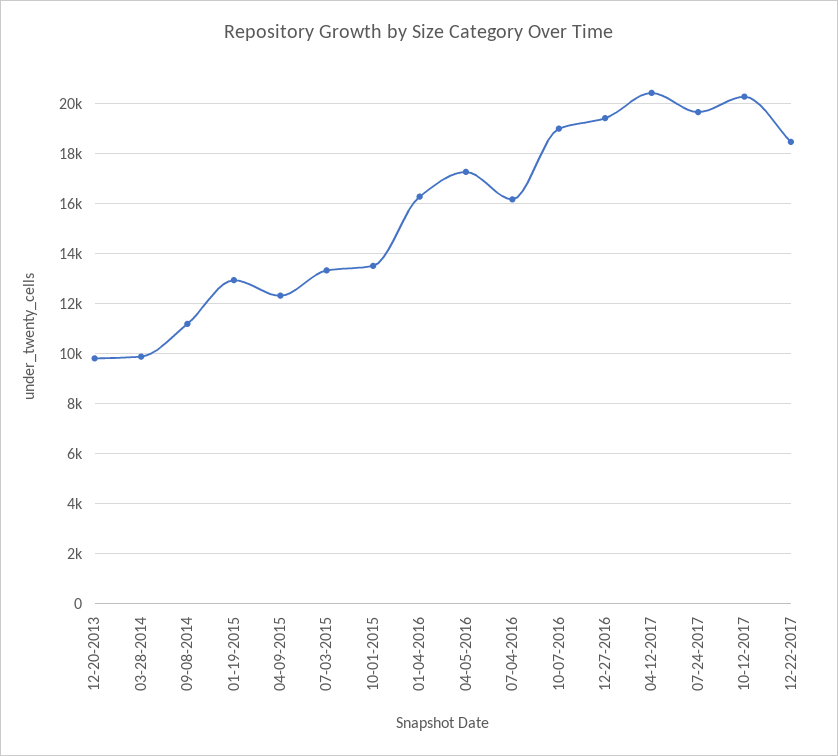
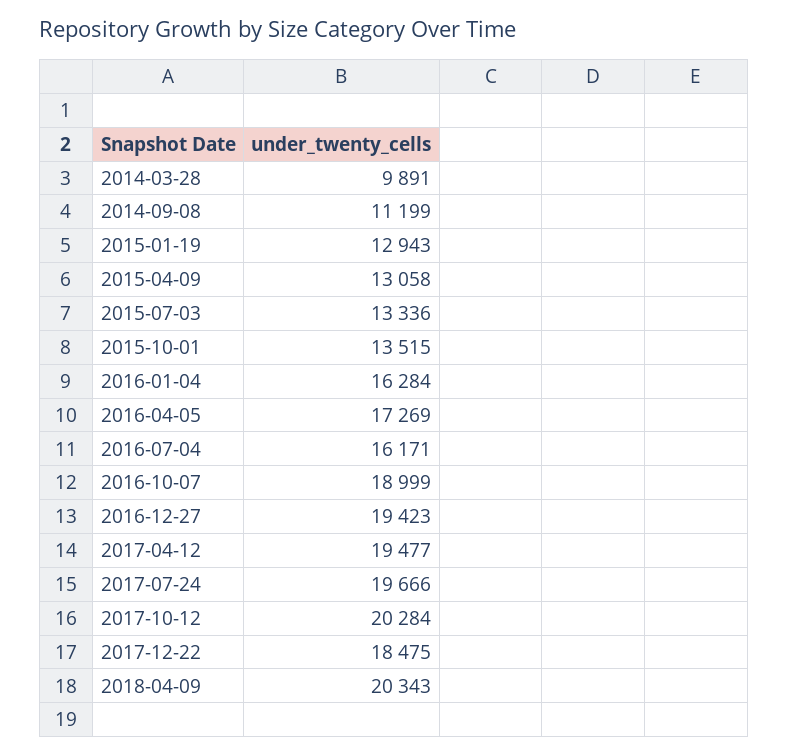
12-20-2013: 9750 -> none
04-09-2015: 12250 -> 13058
04-12-2017: 20500 -> 19477
2018-04-09: none -> 20343

